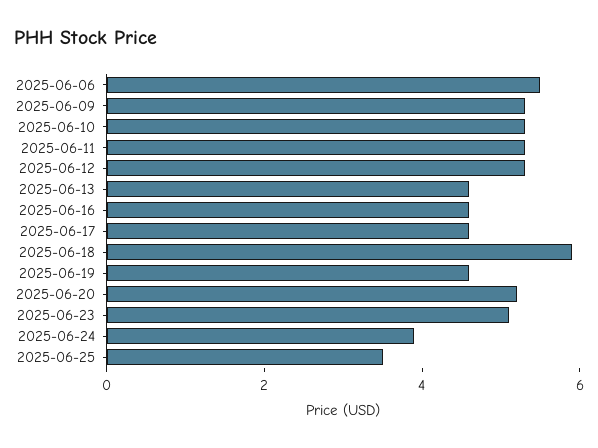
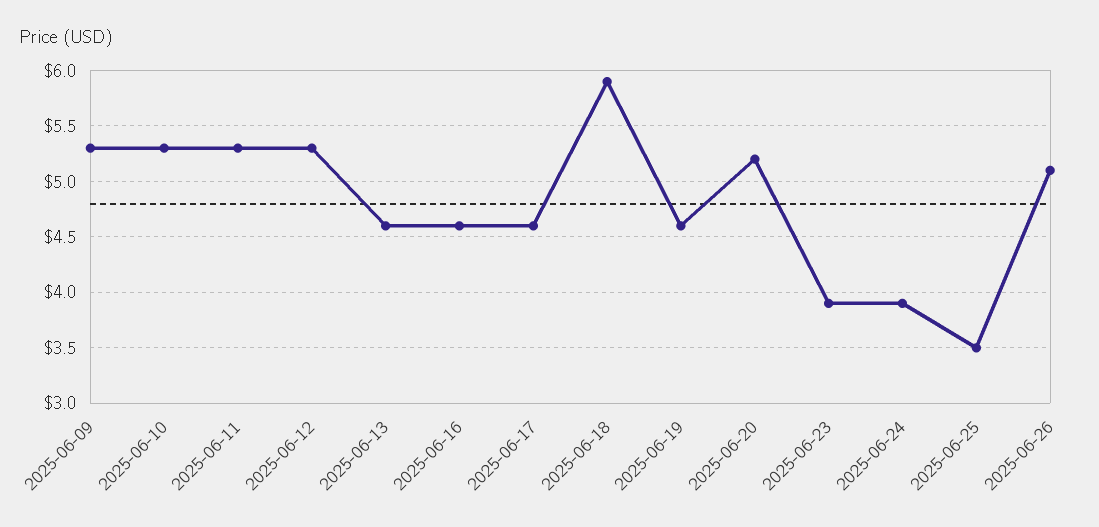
2025-06-06: 5.5 -> none
2025-06-23: 5 -> 3.9
2025-06-26: none -> 5.1

